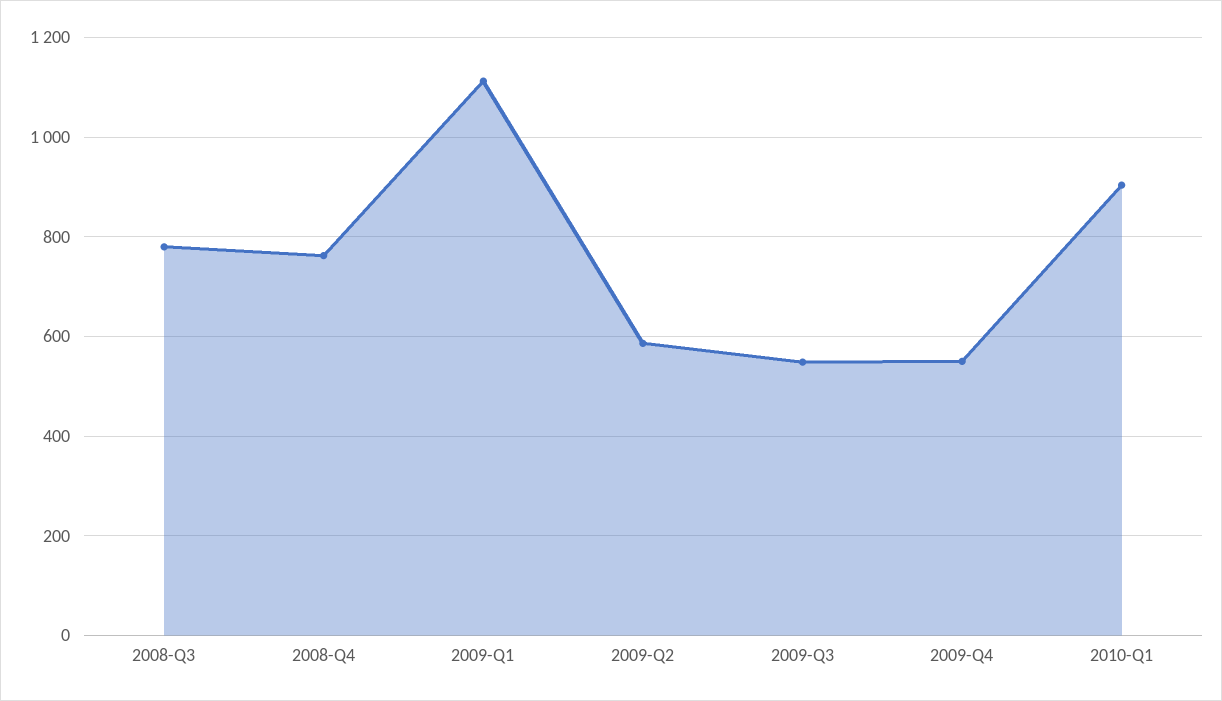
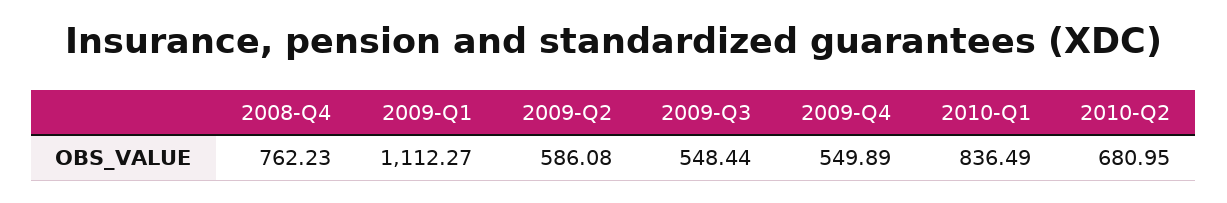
2008-Q3: 780 -> none
2010-Q1: 900 -> 836.49
2010-Q2: none -> 680.95

